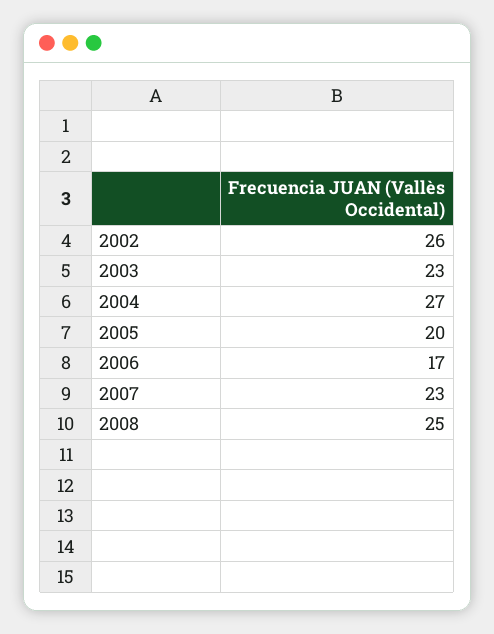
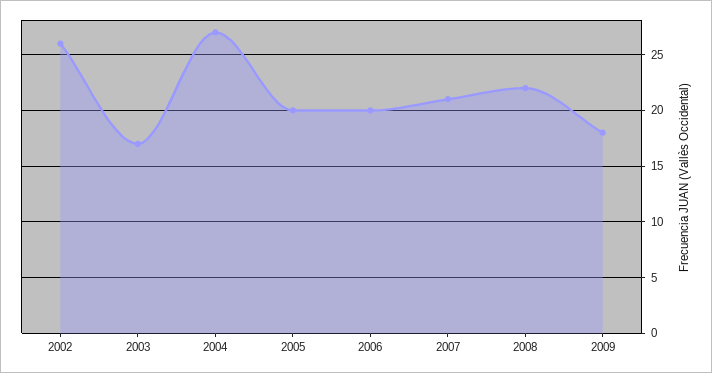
2003: 23 -> 17
2006: 17 -> 20
2007: 23 -> 21
2008: 25 -> 22
2009: none -> 18

